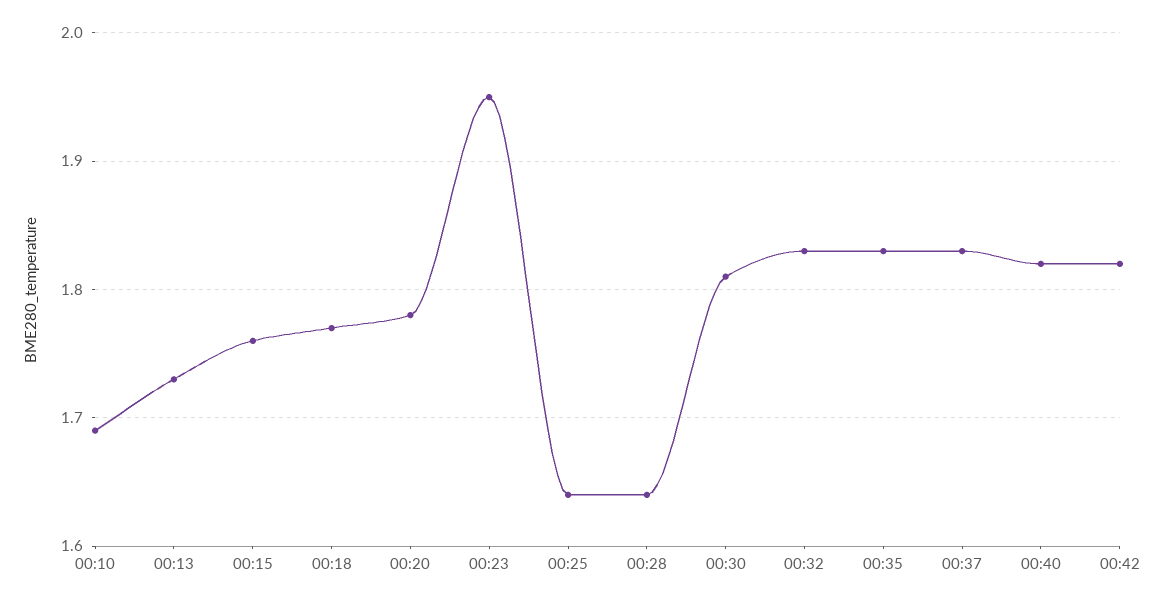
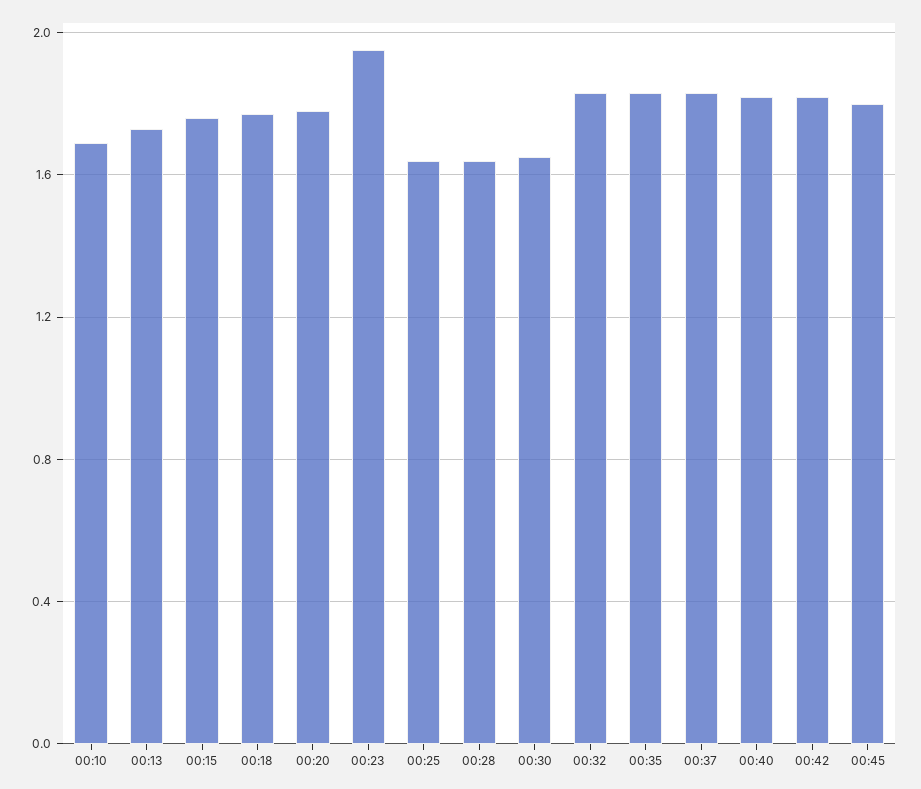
00:30: 1.81 -> 1.65
00:45: none -> 1.8

